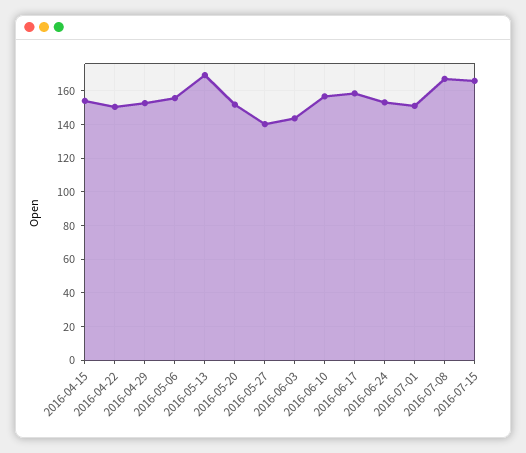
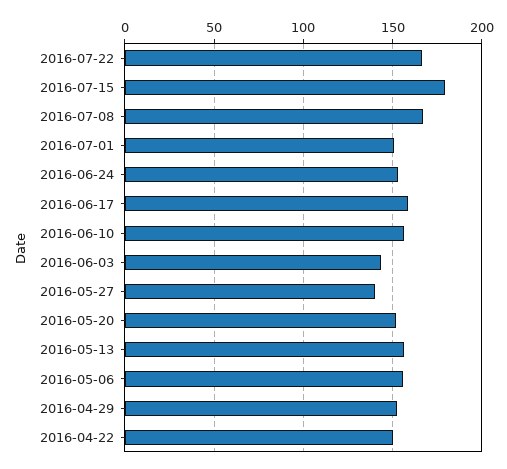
2016-04-15: 155 -> none
2016-05-13: 170 -> 155
2016-07-15: 165 -> 180
2016-07-22: none -> 165

